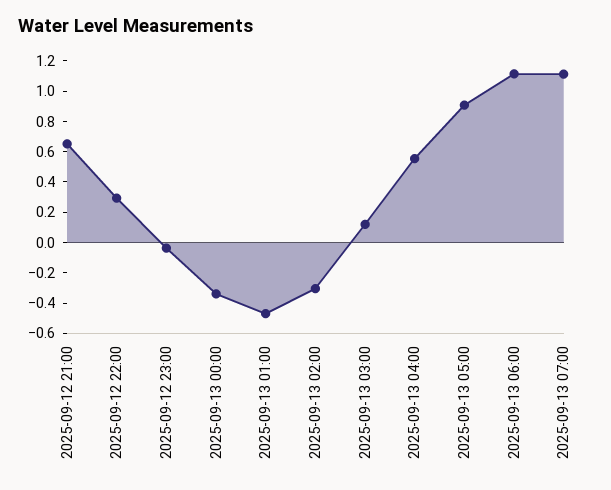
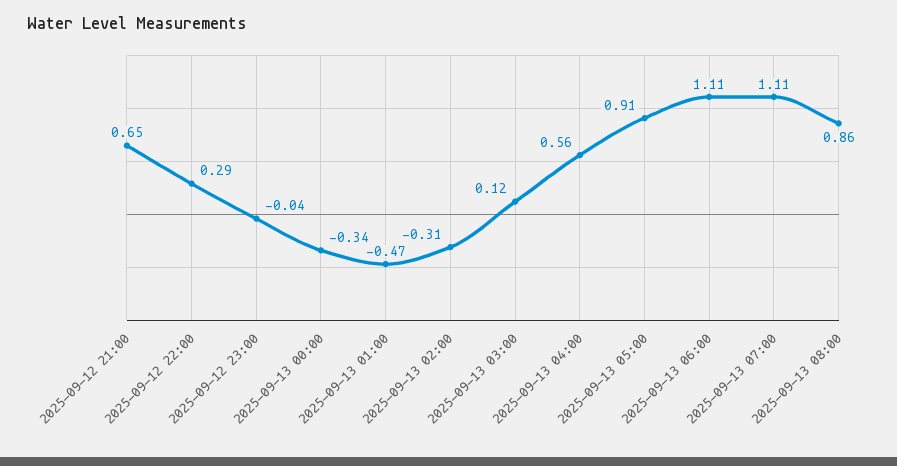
2025-09-13 08:00: none -> 0.86

